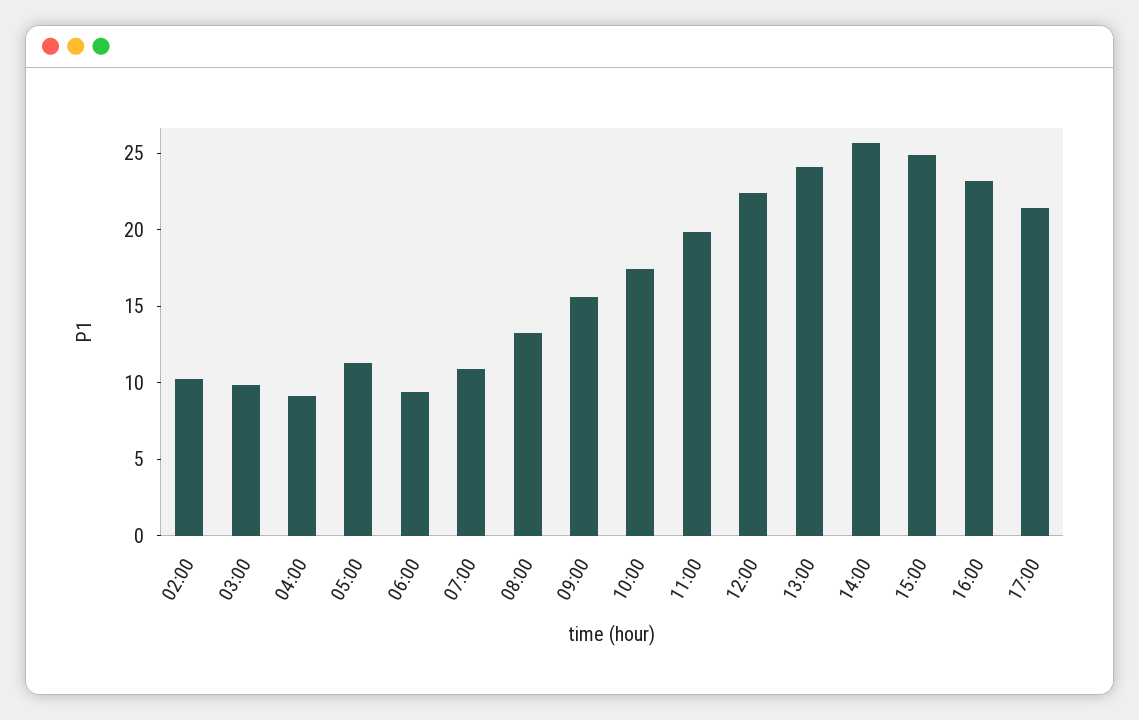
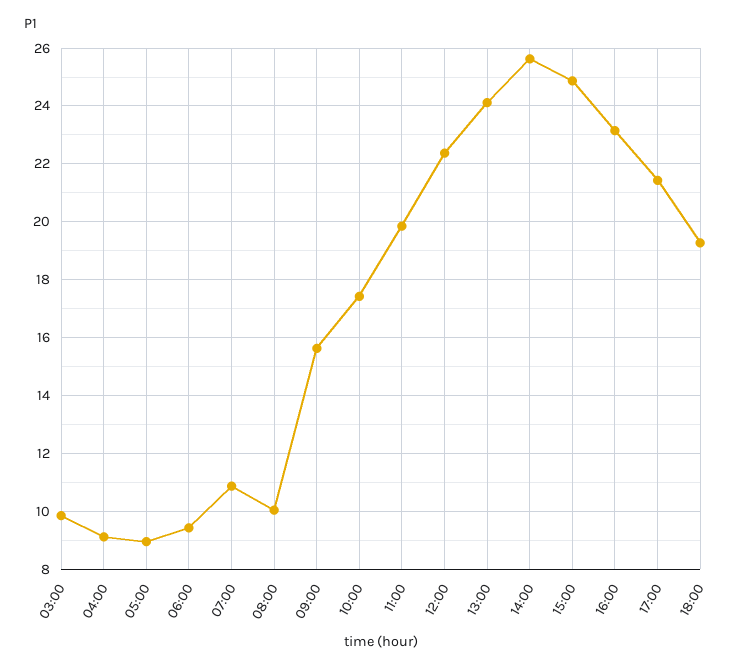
02:00: 10 -> none
05:00: 11 -> 9
08:00: 13 -> 10
18:00: none -> 19.25

